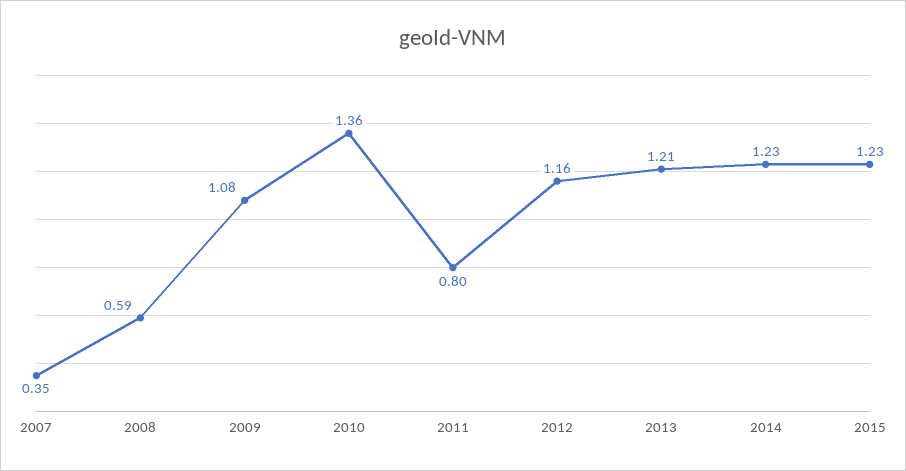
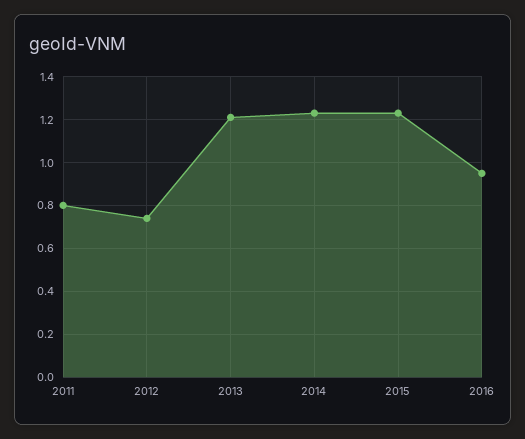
2007: 0.35 -> none
2008: 0.59 -> none
2009: 1.08 -> none
2010: 1.36 -> none
2012: 1.16 -> 0.75
2016: none -> 0.95

